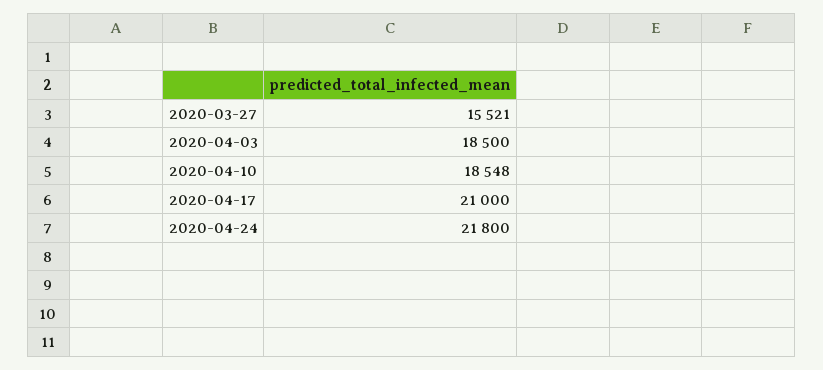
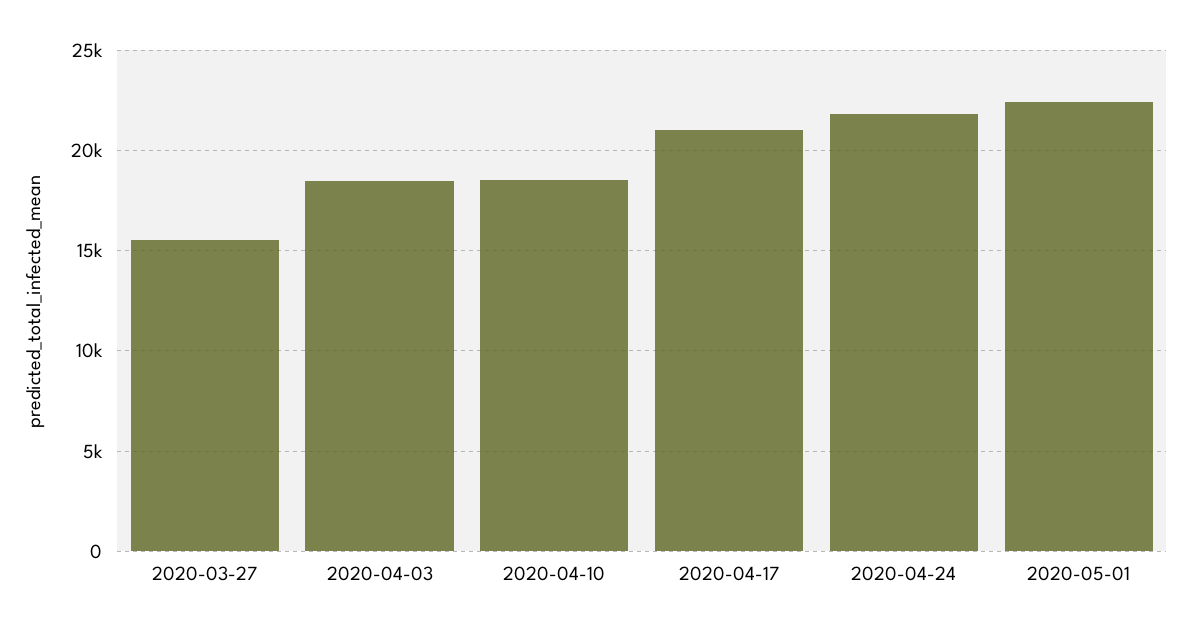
2020-05-01: none -> 22500

